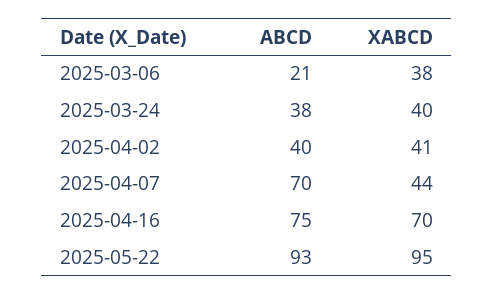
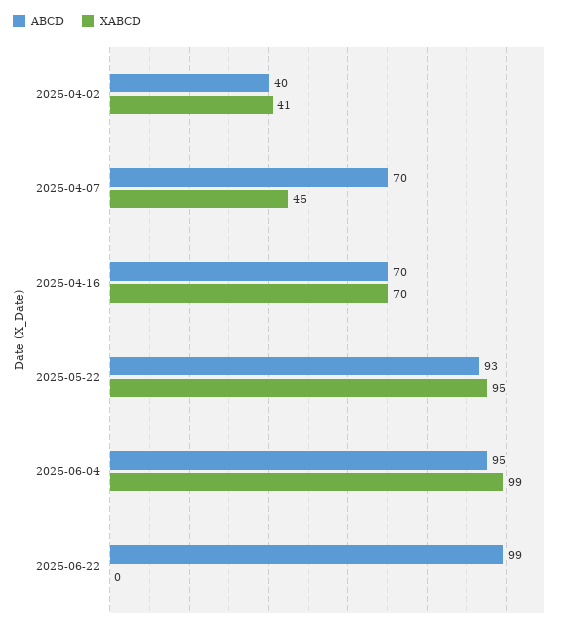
ABCD, 2025-03-06: 21 -> none
XABCD, 2025-03-06: 38 -> none
ABCD, 2025-03-24: 38 -> none
XABCD, 2025-03-24: 40 -> none
XABCD, 2025-04-07: 44 -> 45
ABCD, 2025-04-16: 75 -> 70
ABCD, 2025-06-04: none -> 95
XABCD, 2025-06-04: none -> 99
ABCD, 2025-06-22: none -> 99
XABCD, 2025-06-22: none -> 0

